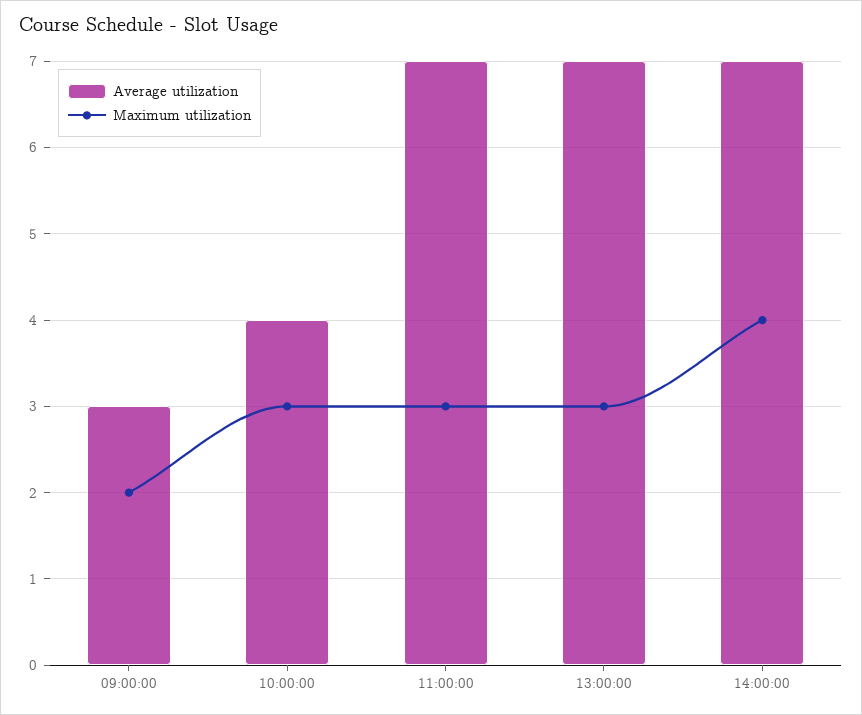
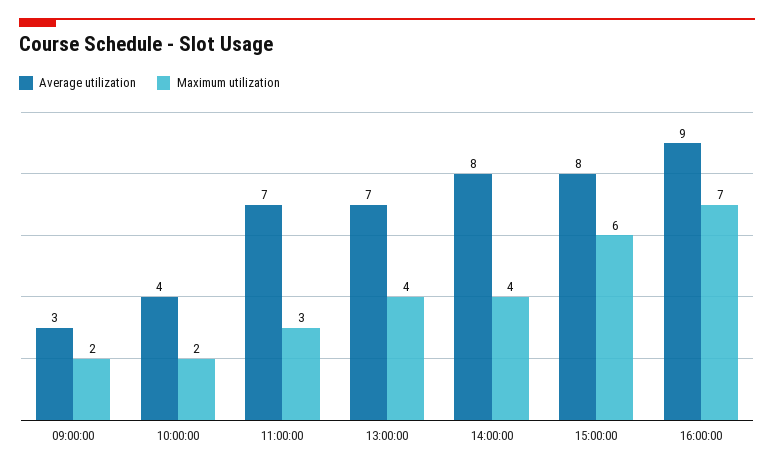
Maximum utilization, 10:00:00: 3 -> 2
Maximum utilization, 13:00:00: 3 -> 4
Average utilization, 14:00:00: 7 -> 8
Average utilization, 15:00:00: none -> 8
Maximum utilization, 15:00:00: none -> 6
Average utilization, 16:00:00: none -> 9
Maximum utilization, 16:00:00: none -> 7

